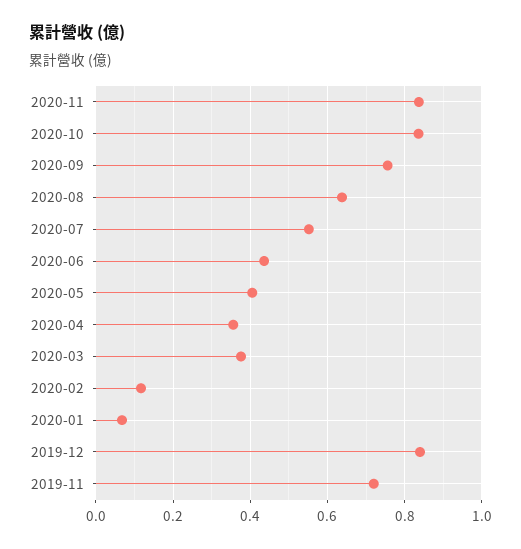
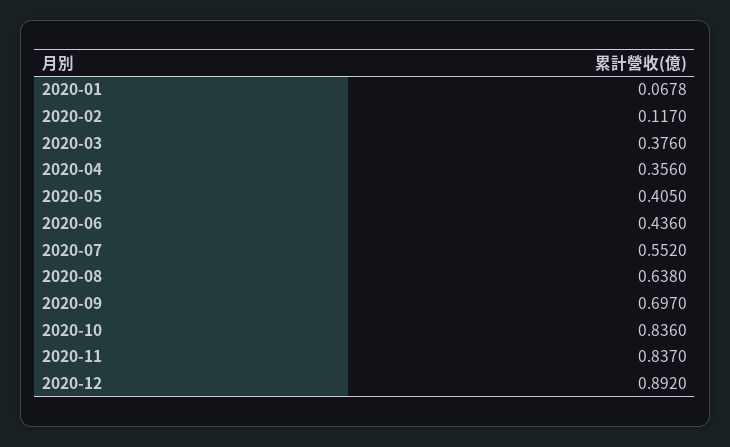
2020-09: 0.76 -> 0.697
2019-12: 0.84 -> none
2019-11: 0.72 -> none
2020-12: none -> 0.892

